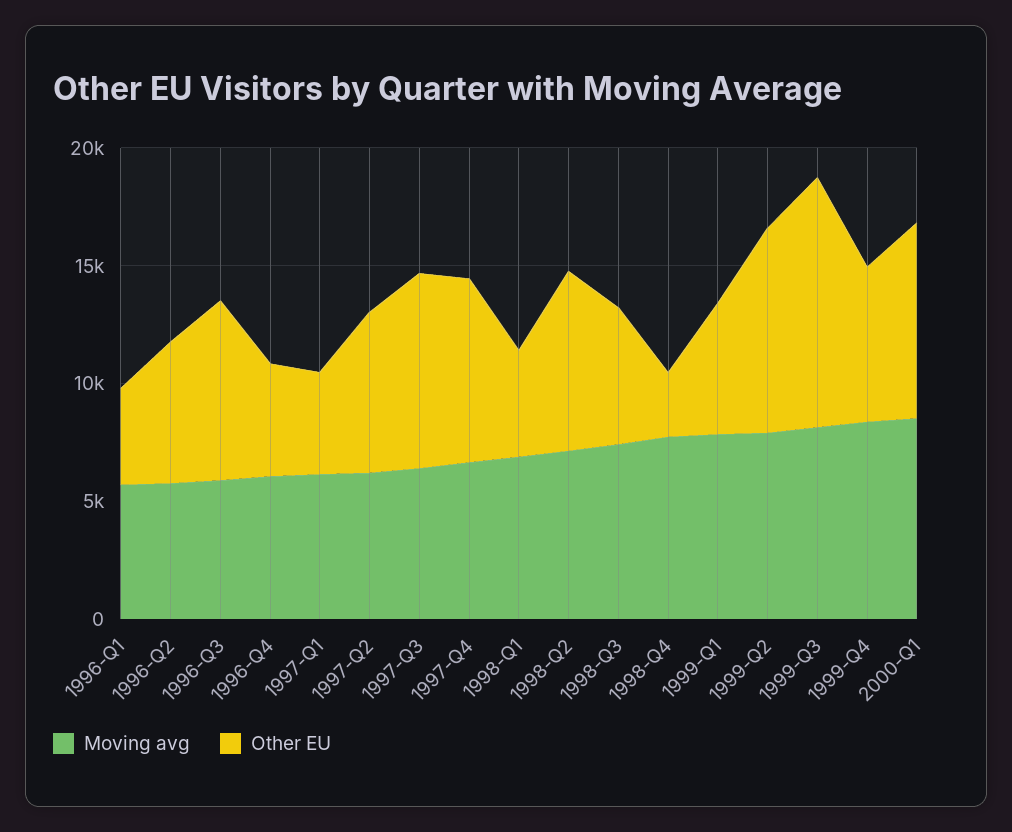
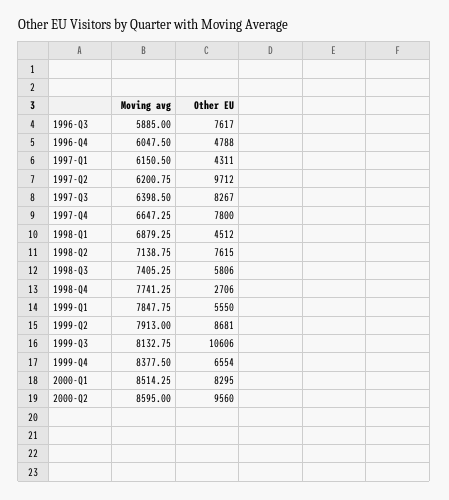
Moving avg, 1996-Q1: 6000 -> none
Other EU, 1996-Q1: 4000 -> none
Moving avg, 1996-Q2: 6000 -> none
Other EU, 1996-Q2: 6000 -> none
Other EU, 1997-Q2: 7000 -> 9712
Moving avg, 2000-Q2: none -> 8595
Other EU, 2000-Q2: none -> 9560

